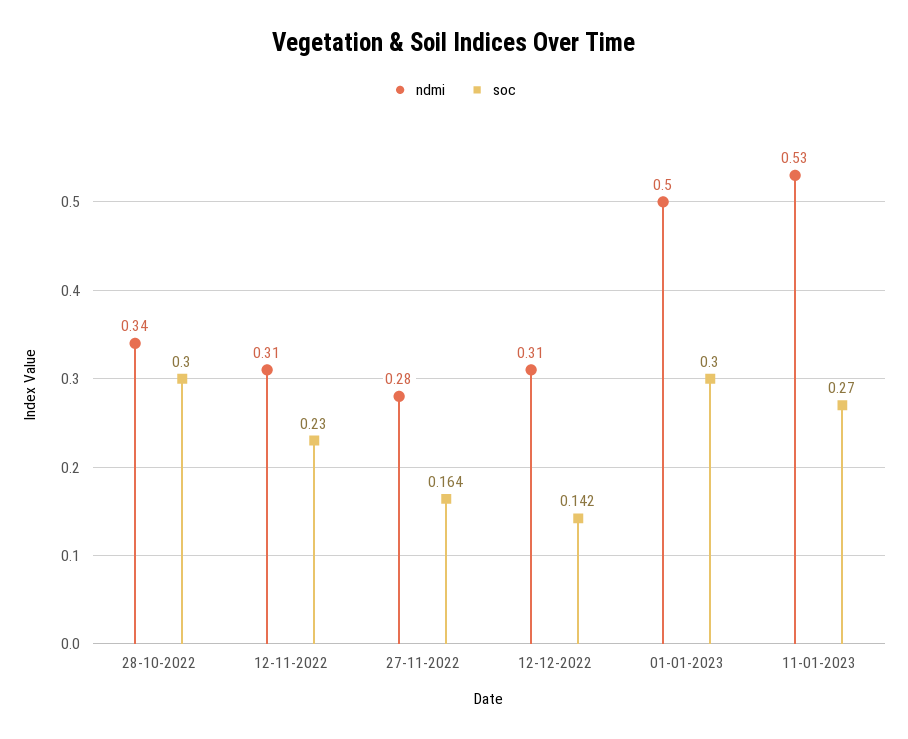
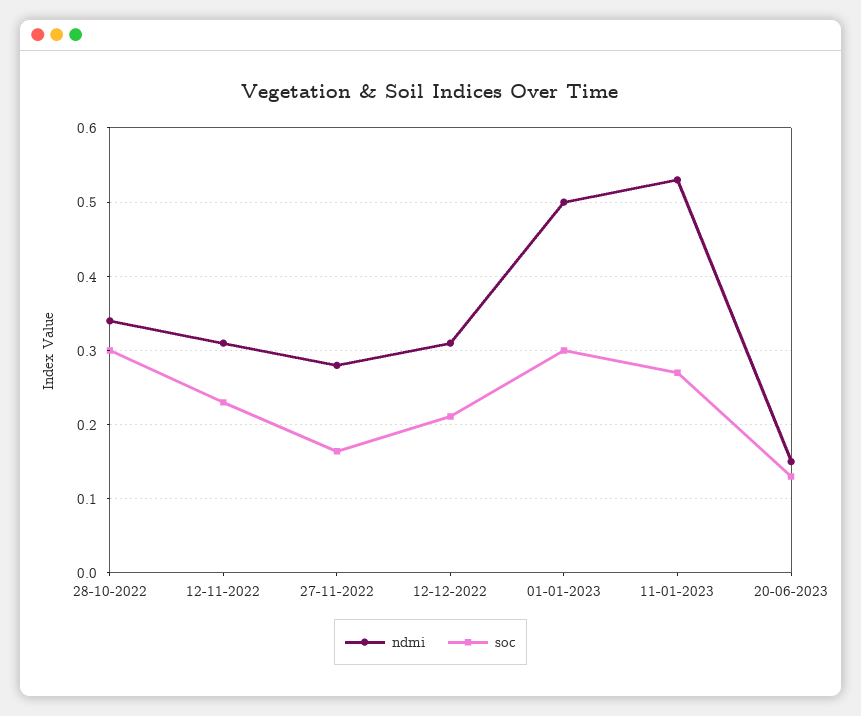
soc, 12-12-2022: 0.142 -> 0.21
ndmi, 20-06-2023: none -> 0.15
soc, 20-06-2023: none -> 0.13

